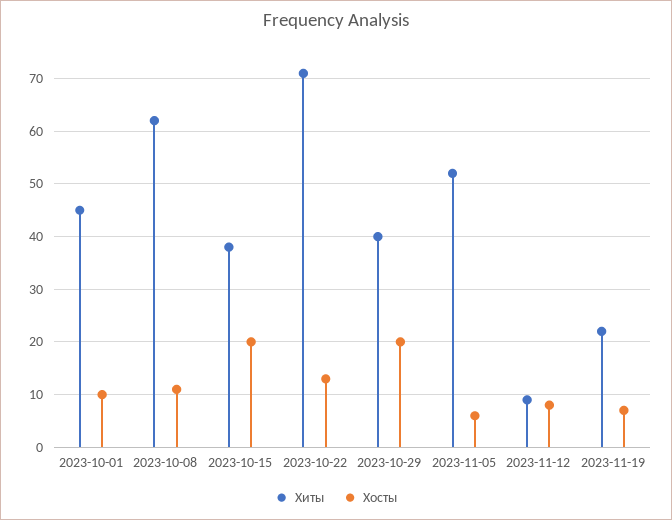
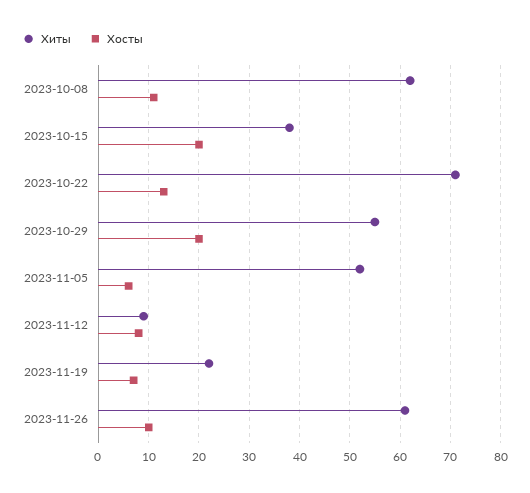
Хиты, 2023-10-01: 45 -> none
Хосты, 2023-10-01: 10 -> none
Хиты, 2023-10-29: 40 -> 55
Хиты, 2023-11-26: none -> 60
Хосты, 2023-11-26: none -> 10

